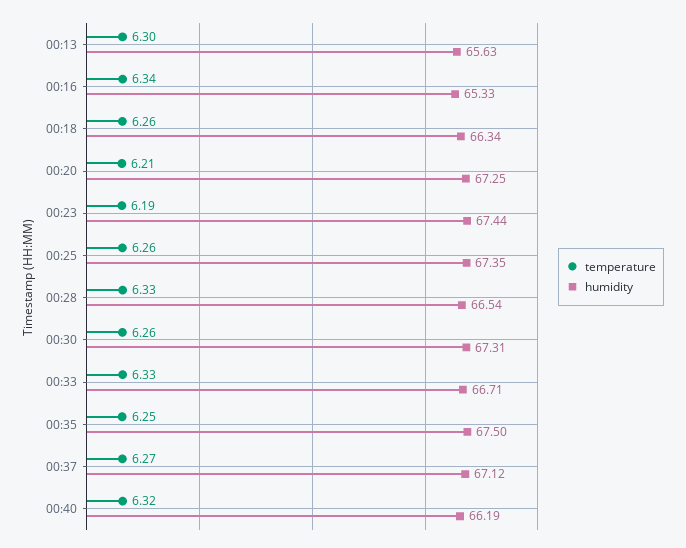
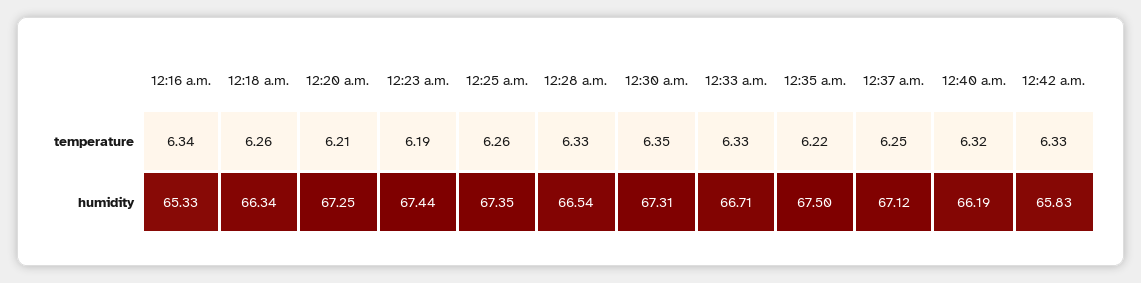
temperature, 00:13: 6.3 -> none
humidity, 00:13: 65.63 -> none
temperature, 00:30: 6.26 -> 6.35
temperature, 00:35: 6.25 -> 6.22
temperature, 00:37: 6.27 -> 6.25
temperature, 12:42 a.m.: none -> 6.33
humidity, 12:42 a.m.: none -> 65.83

